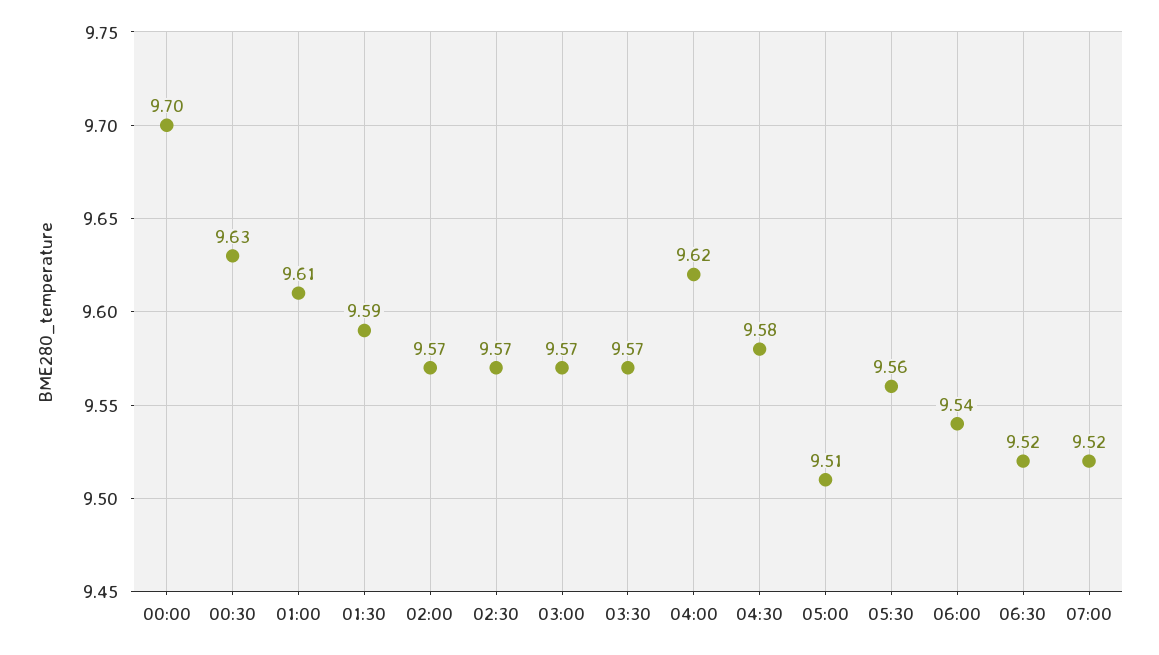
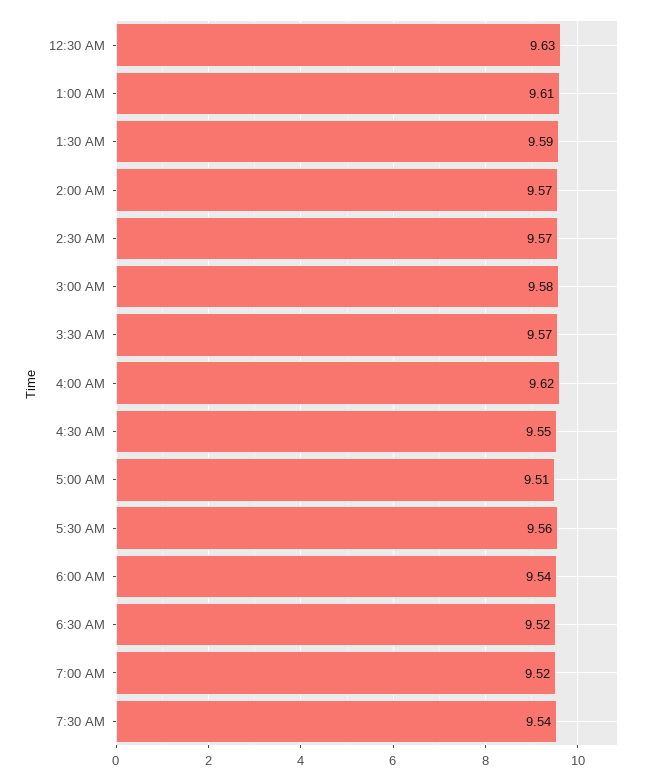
00:00: 9.7 -> none
03:00: 9.57 -> 9.58
04:30: 9.58 -> 9.55
7:30 AM: none -> 9.54

